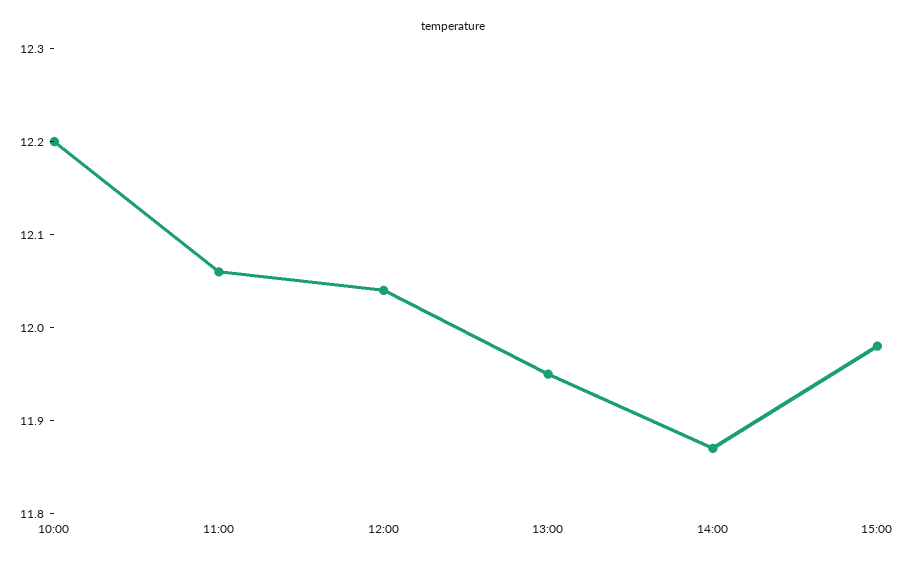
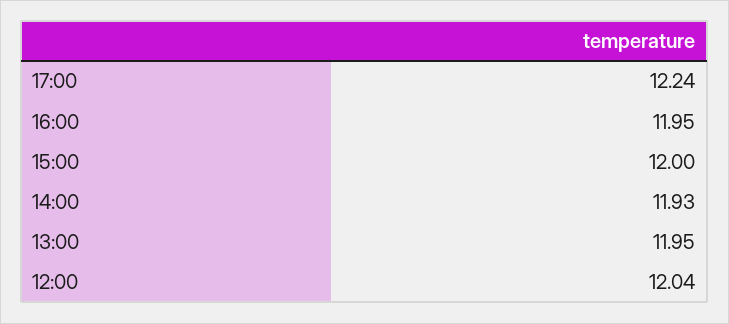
10:00: 12.2 -> none
11:00: 12.06 -> none
14:00: 11.87 -> 11.93
15:00: 11.98 -> 12
17:00: none -> 12.24
16:00: none -> 11.95

